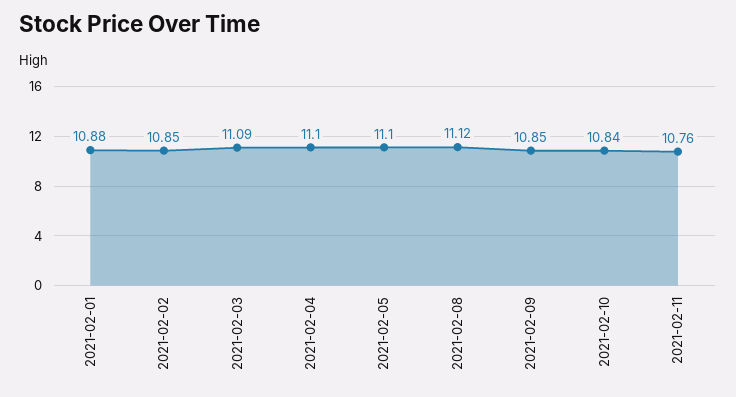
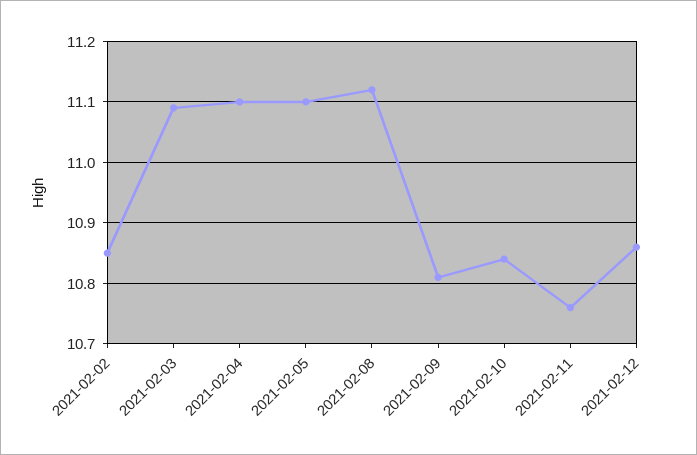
2021-02-01: 10.88 -> none
2021-02-09: 10.85 -> 10.81
2021-02-12: none -> 10.86

